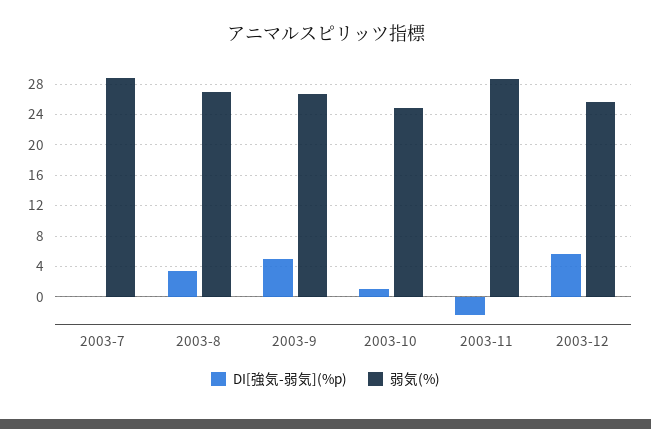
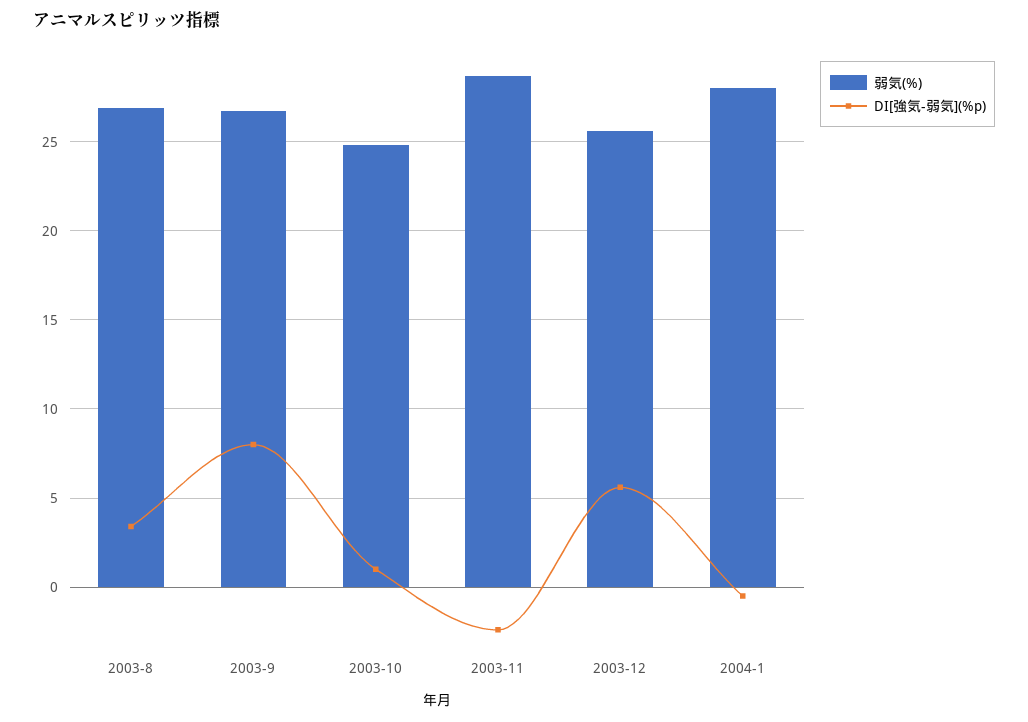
DI[強気-弱気](%p), 2003-7: 0 -> none
弱気(%), 2003-7: 29 -> none
DI[強気-弱気](%p), 2003-9: 5 -> 8
弱気(%), 2004-1: none -> 28
DI[強気-弱気](%p), 2004-1: none -> -0.5

